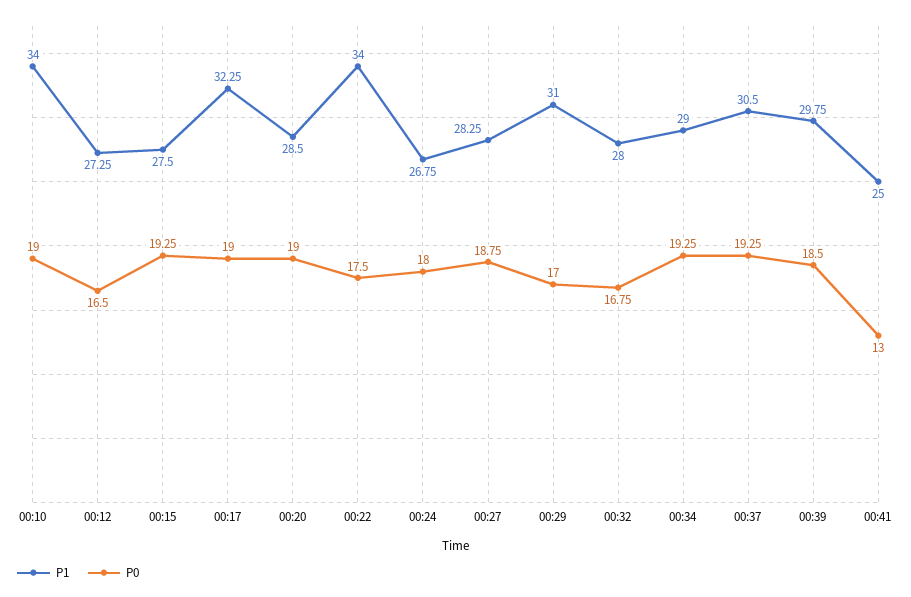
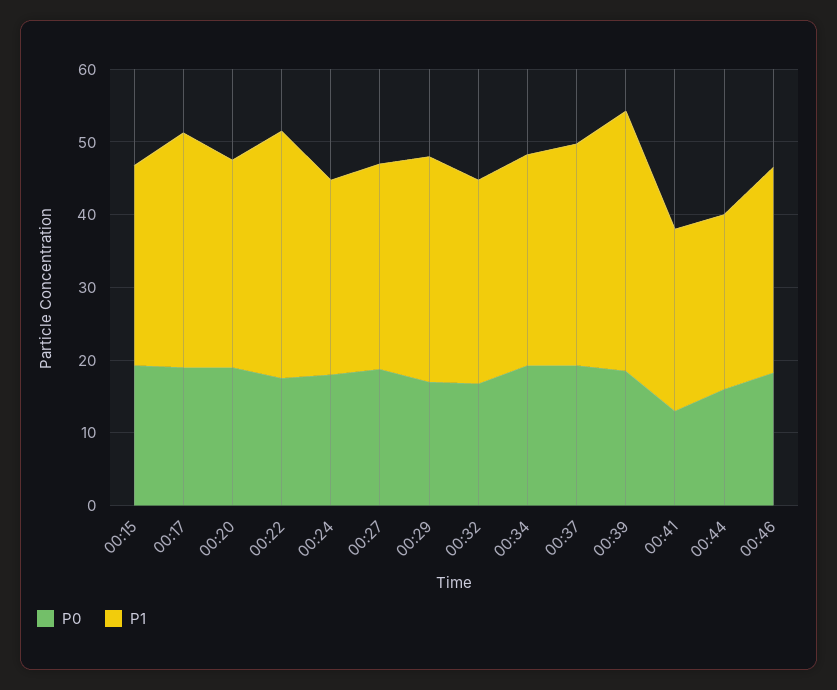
P1, 00:10: 34 -> none
P0, 00:10: 19 -> none
P1, 00:12: 27.25 -> none
P0, 00:12: 16.5 -> none
P1, 00:39: 29.75 -> 36
P0, 00:44: none -> 16
P1, 00:44: none -> 24
P0, 00:46: none -> 18
P1, 00:46: none -> 28

